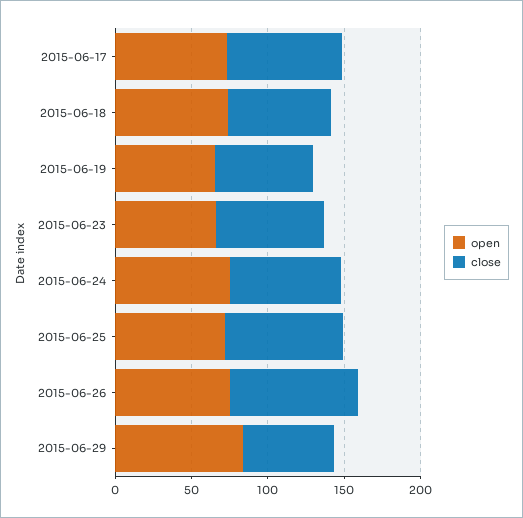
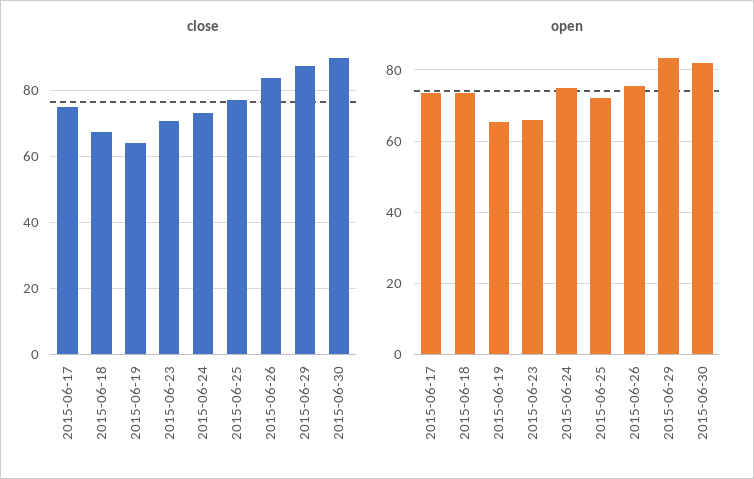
close, 2015-06-29: 60 -> 88
close, 2015-06-30: none -> 90
open, 2015-06-30: none -> 82

